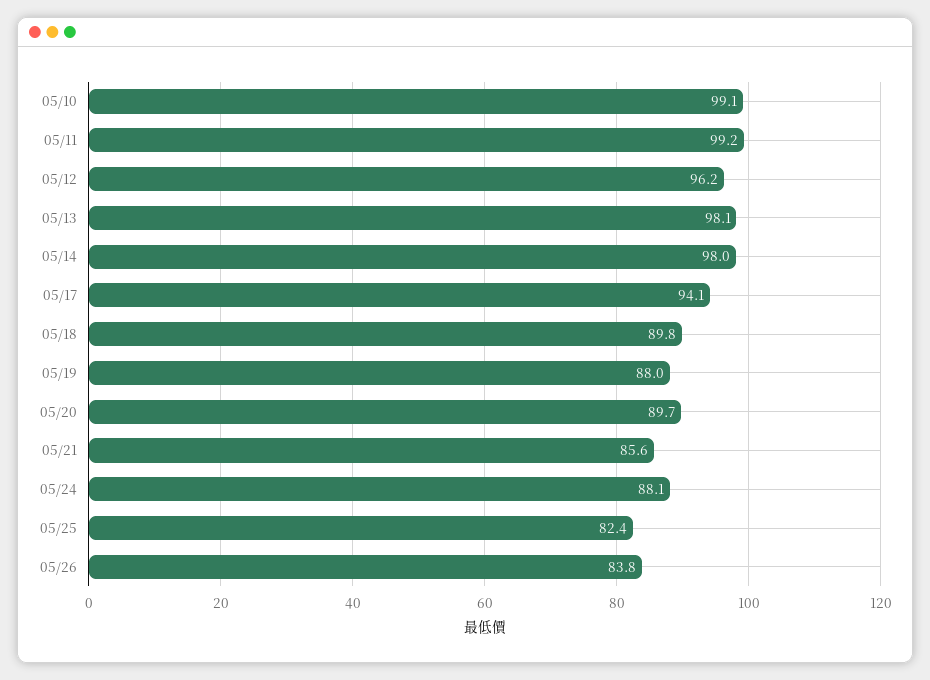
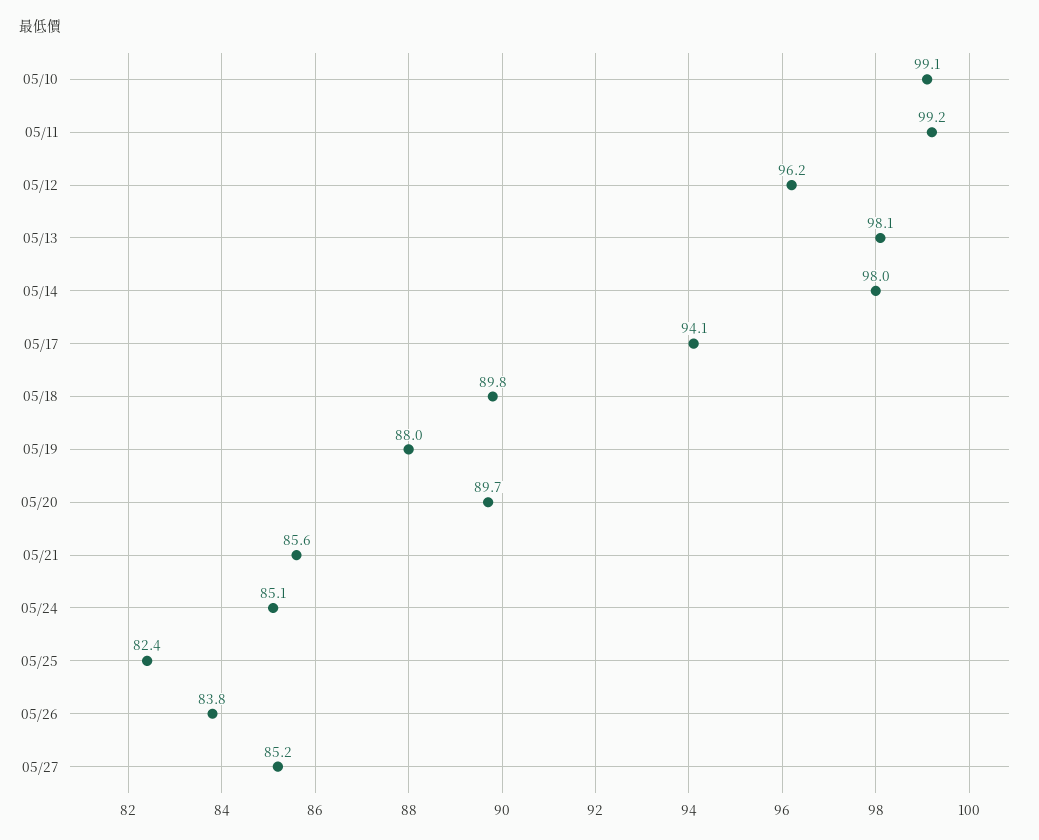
05/24: 88.1 -> 85.1
05/27: none -> 85.2

